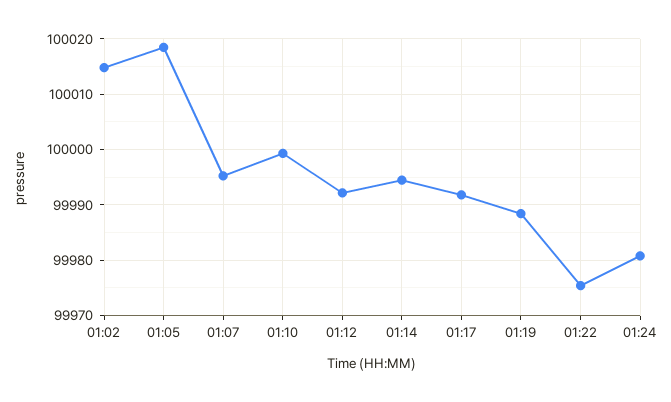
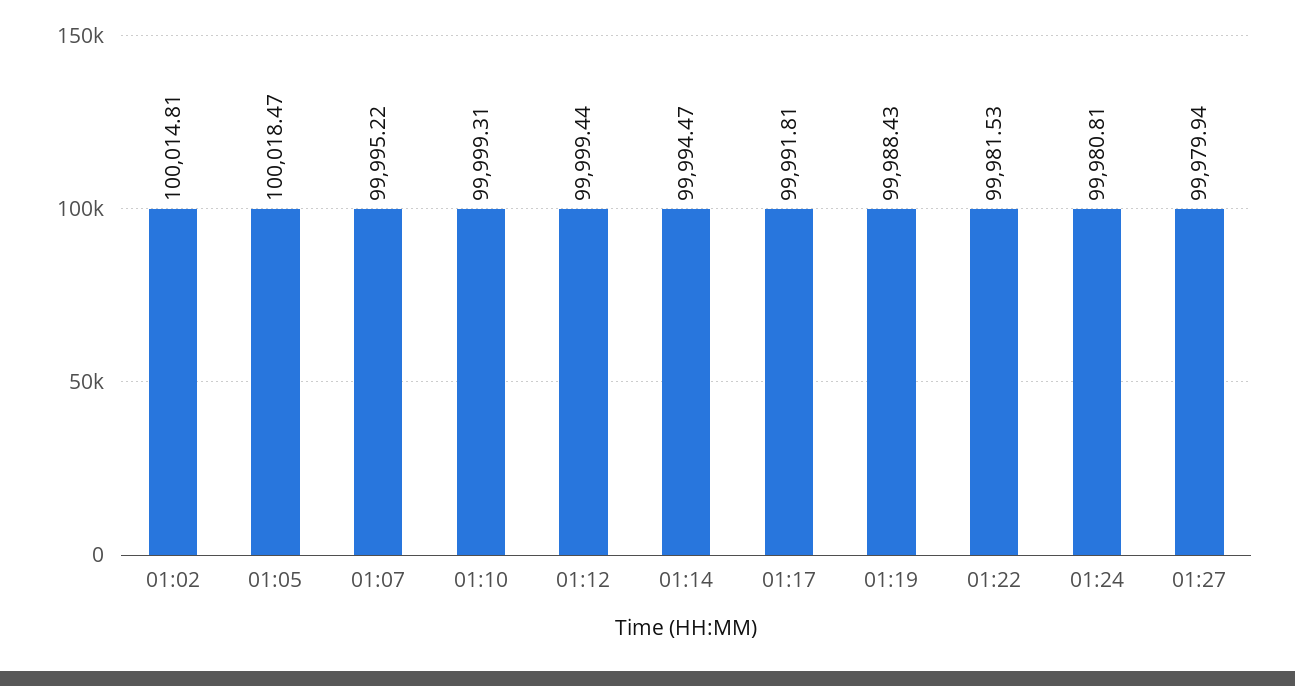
01:12: 99992 -> 99999.44
01:22: 99976 -> 99981.53
01:27: none -> 99979.94

